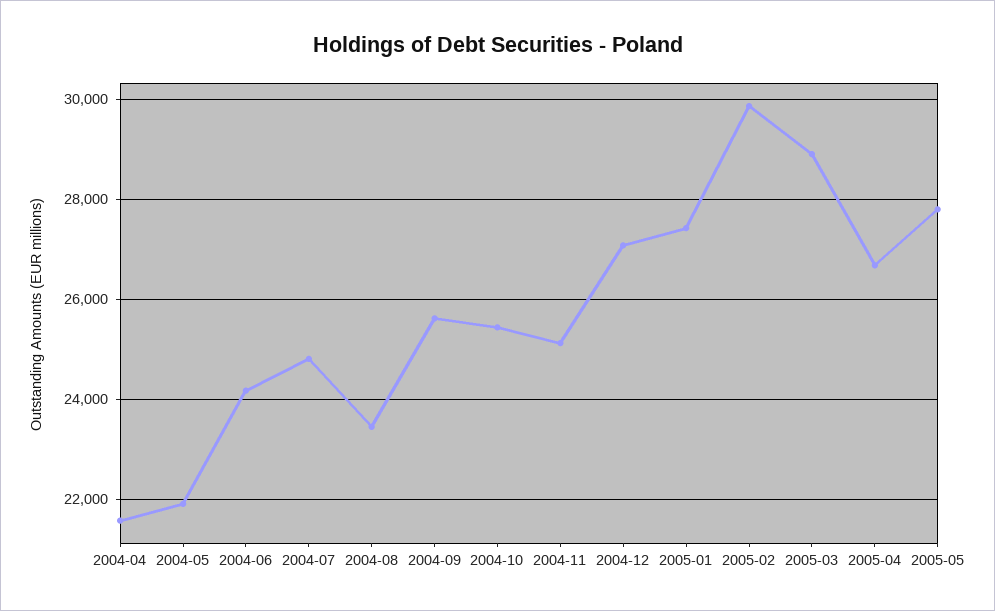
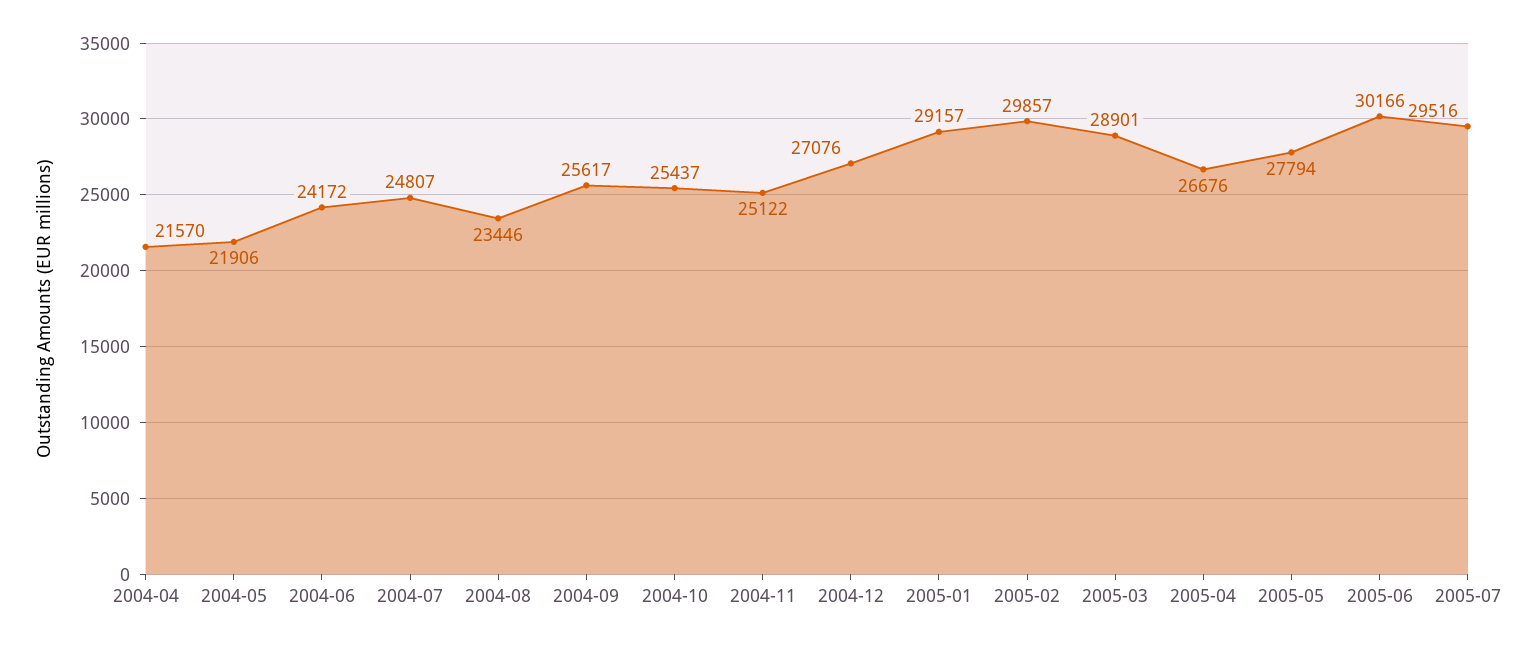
2005-01: 27400 -> 29157
2005-06: none -> 30166
2005-07: none -> 29516

